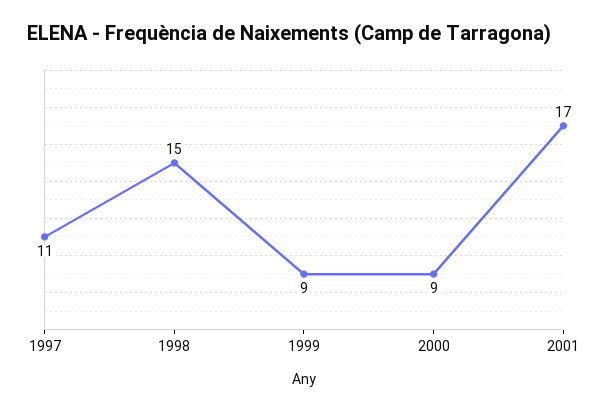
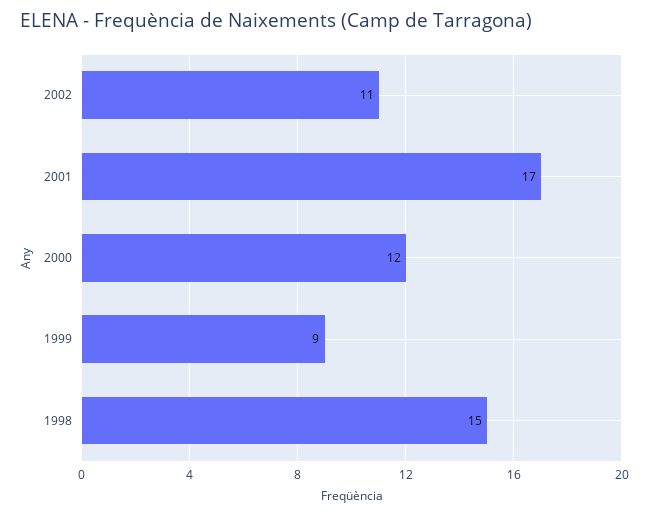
1997: 11 -> none
2000: 9 -> 12
2002: none -> 11

